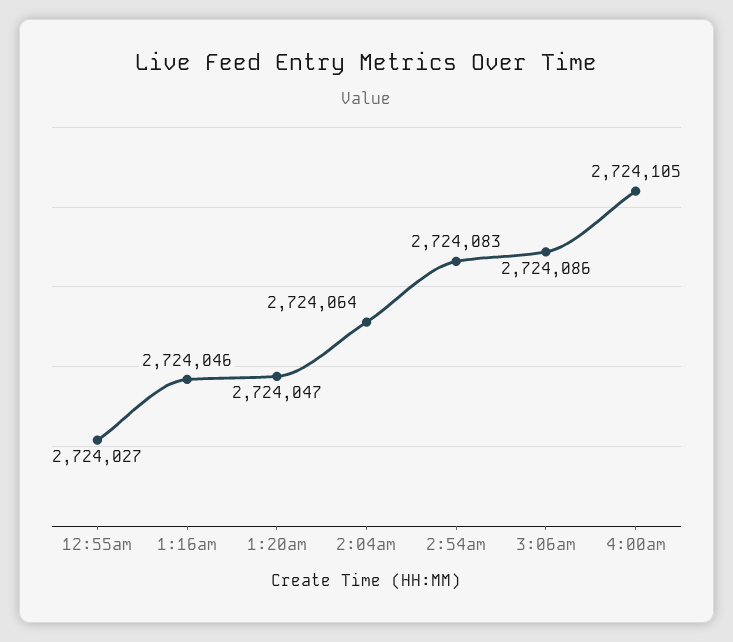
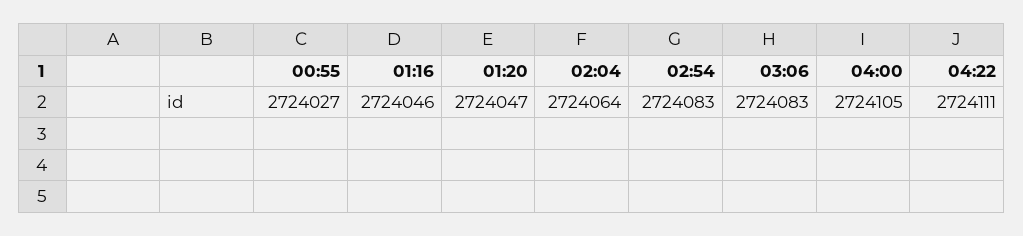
3:06am: 2724086 -> 2724083
04:22: none -> 2724111

